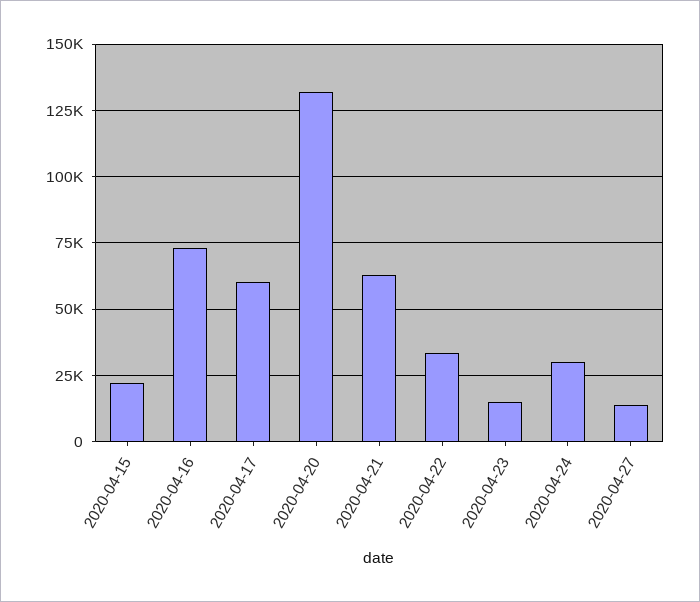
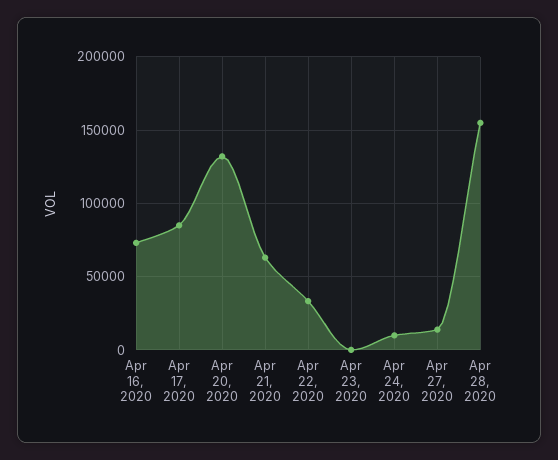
2020-04-15: 22500 -> none
2020-04-17: 60000 -> 85000
2020-04-23: 15000 -> 0
2020-04-24: 30000 -> 10000
Apr 28, 2020: none -> 155000

